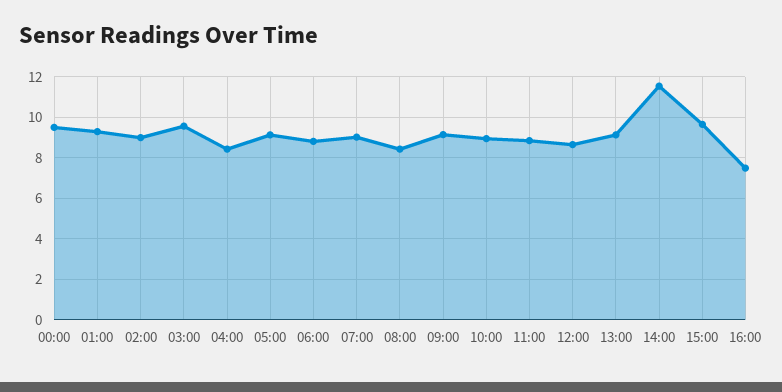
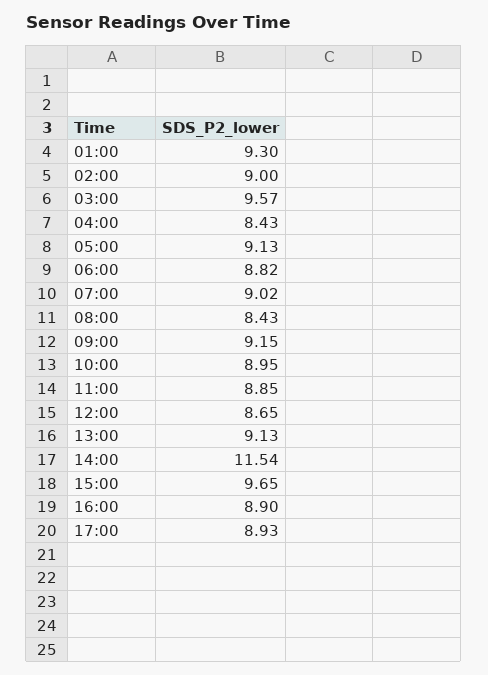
00:00: 9.5 -> none
16:00: 7.5 -> 8.9
17:00: none -> 8.93

